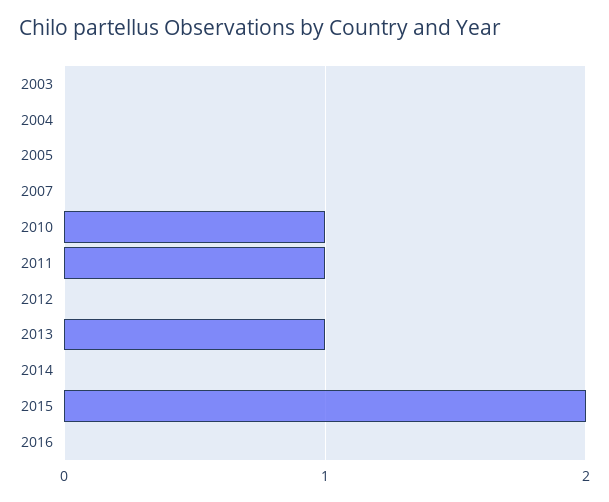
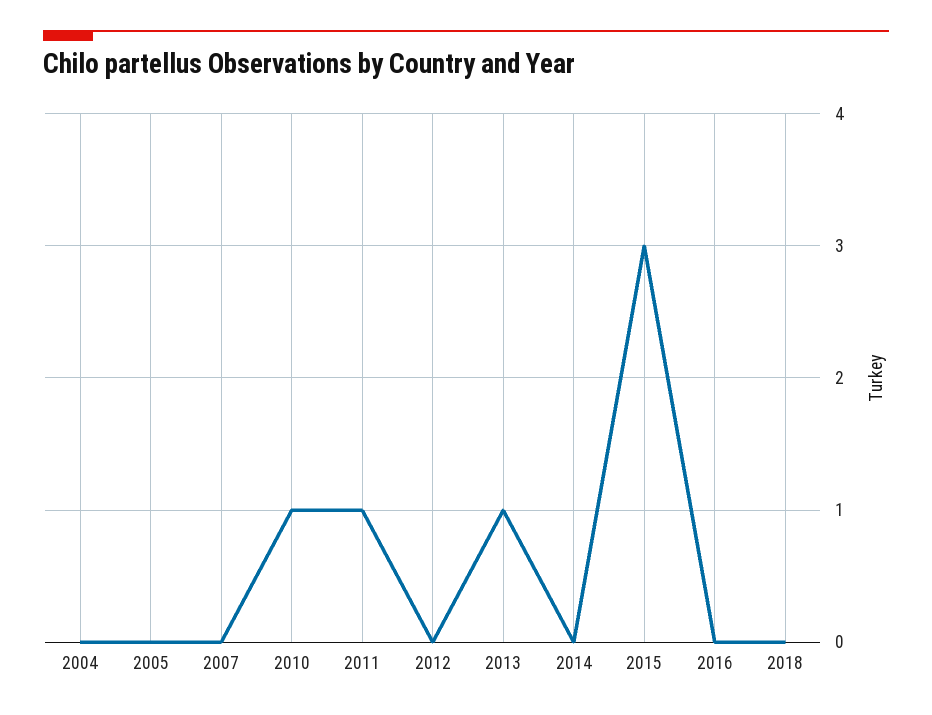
2003: 0 -> none
2015: 2 -> 3
2018: none -> 0

